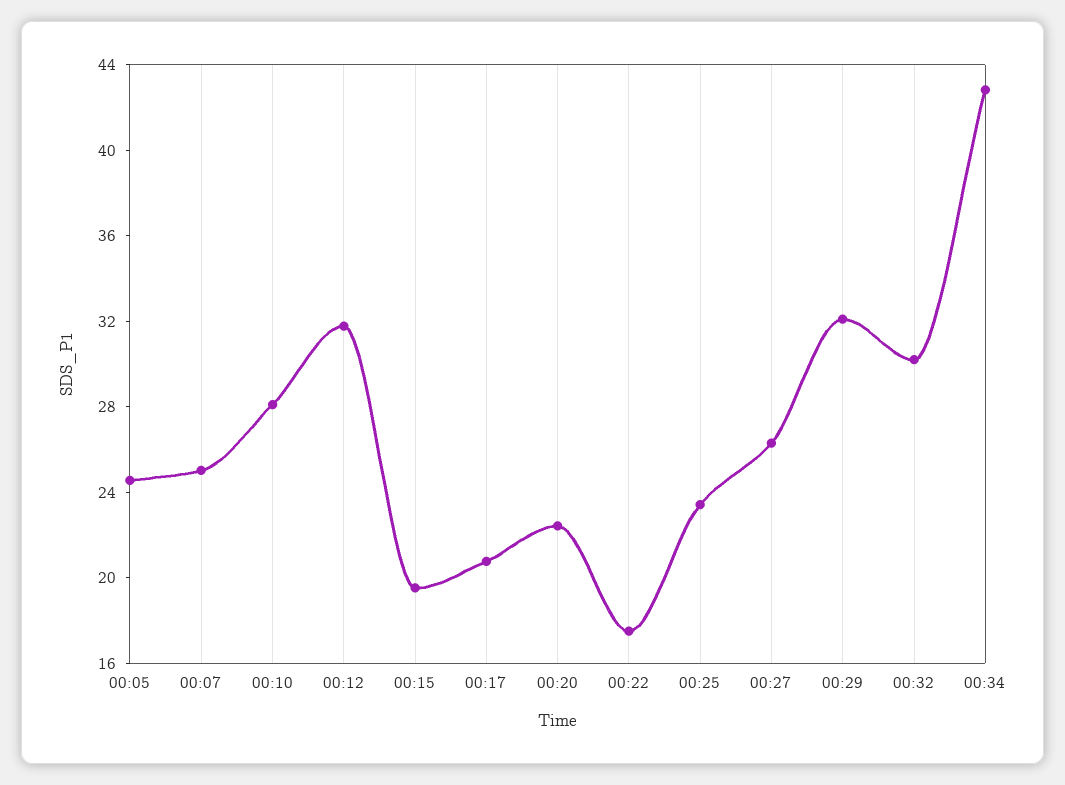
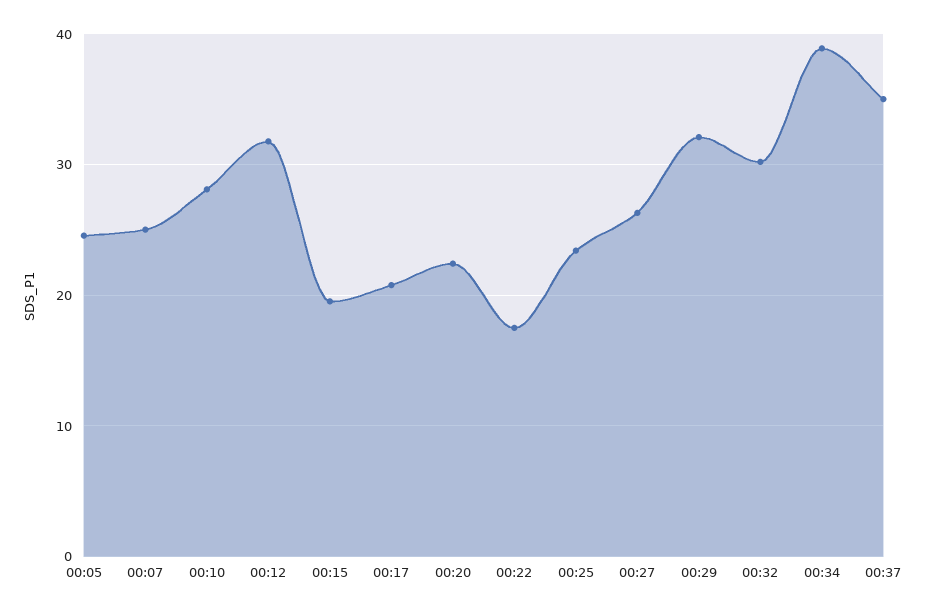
00:34: 43 -> 39
00:37: none -> 35

